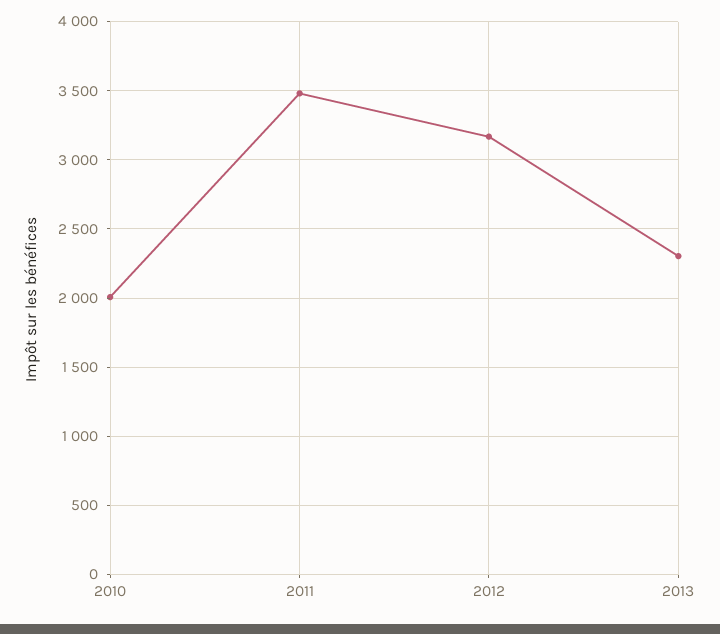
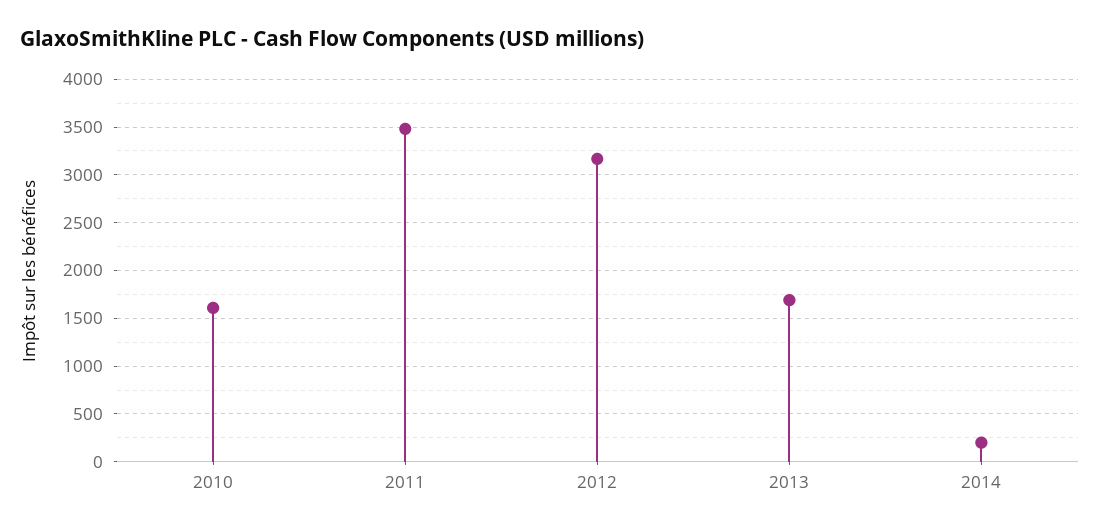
2010: 2000 -> 1600
2013: 2300 -> 1700
2014: none -> 200

